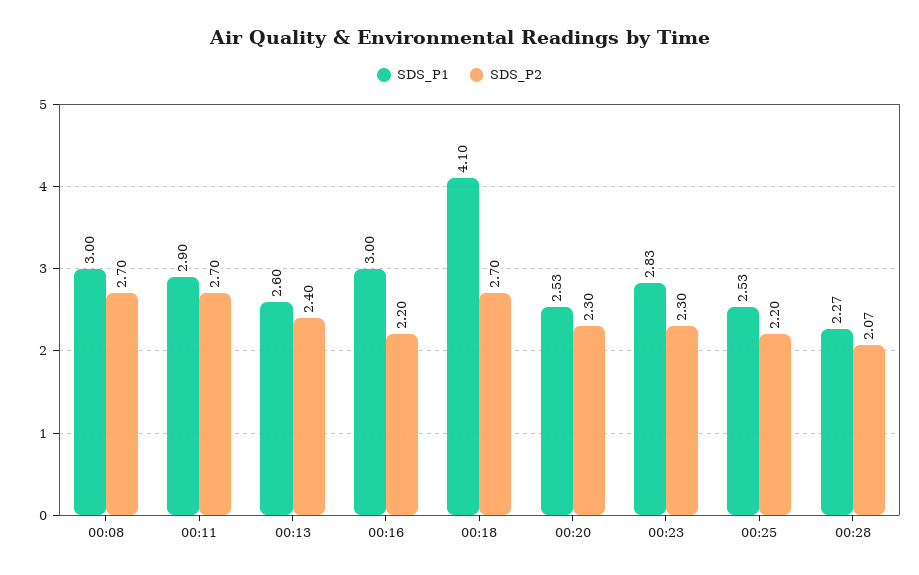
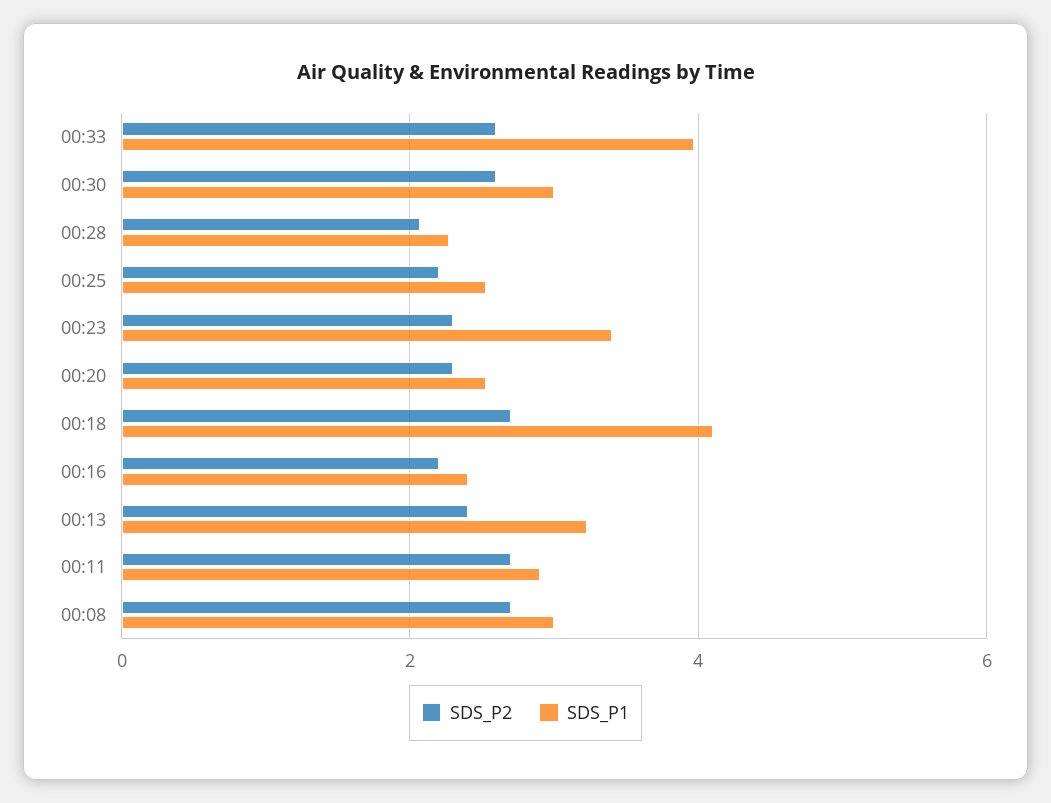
SDS_P1, 00:13: 2.6 -> 3.2
SDS_P1, 00:16: 3 -> 2.4
SDS_P1, 00:23: 2.83 -> 3.4
SDS_P2, 00:33: none -> 2.6
SDS_P1, 00:33: none -> 4
SDS_P2, 00:30: none -> 2.6
SDS_P1, 00:30: none -> 3

